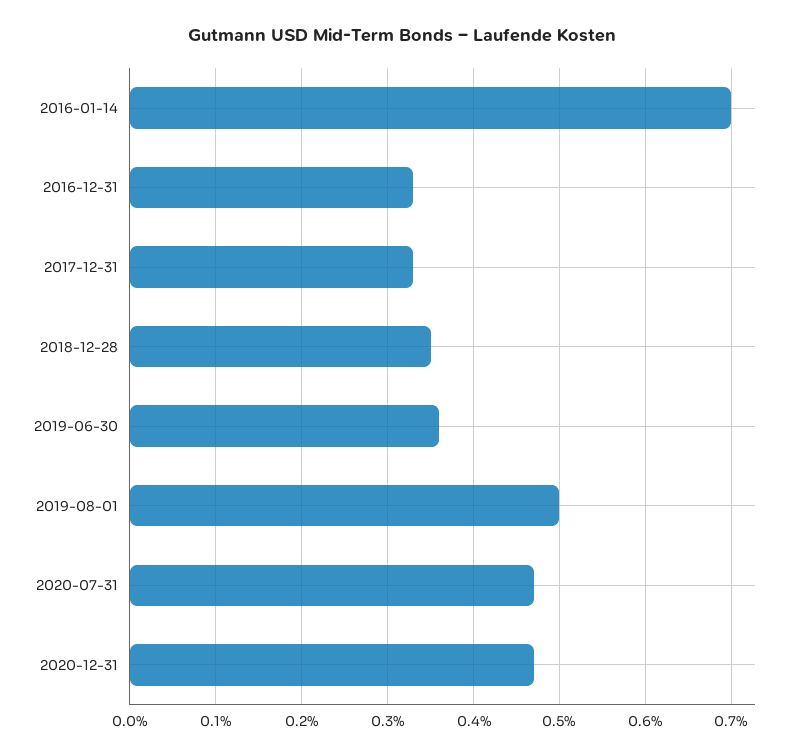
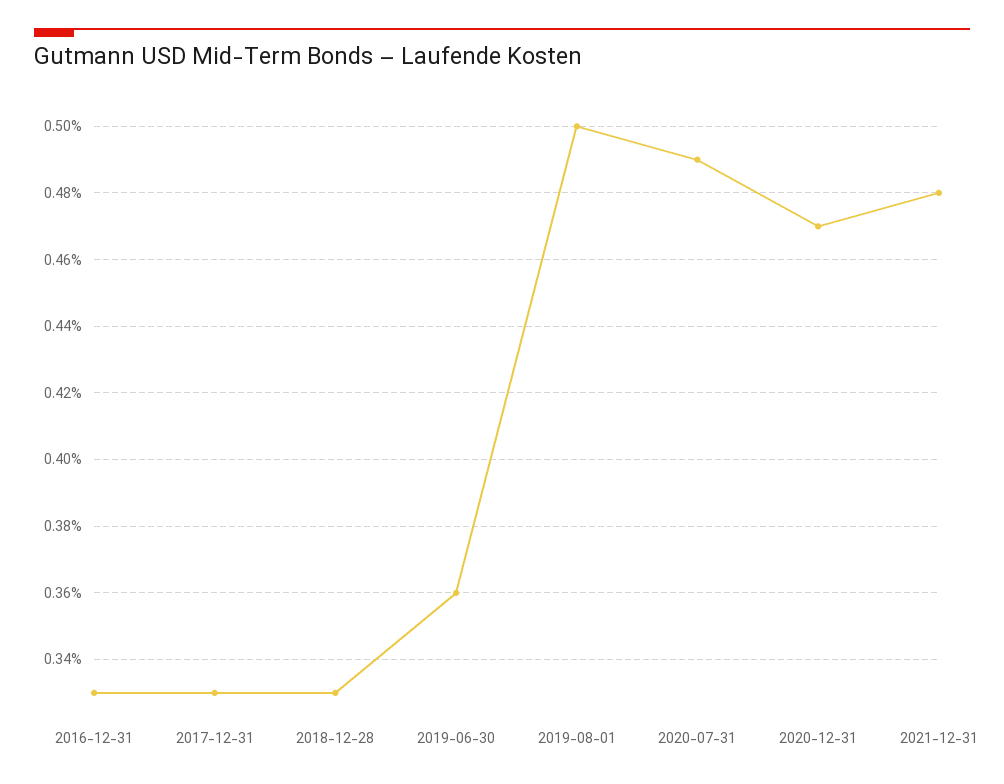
2016-01-14: 0.7 -> none
2018-12-28: 0.35 -> 0.33
2020-07-31: 0.47 -> 0.49
2021-12-31: none -> 0.48

